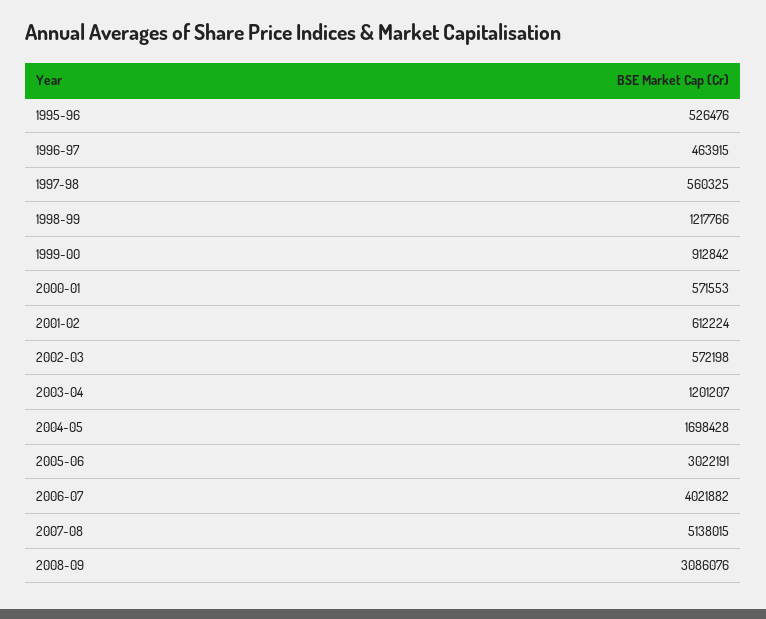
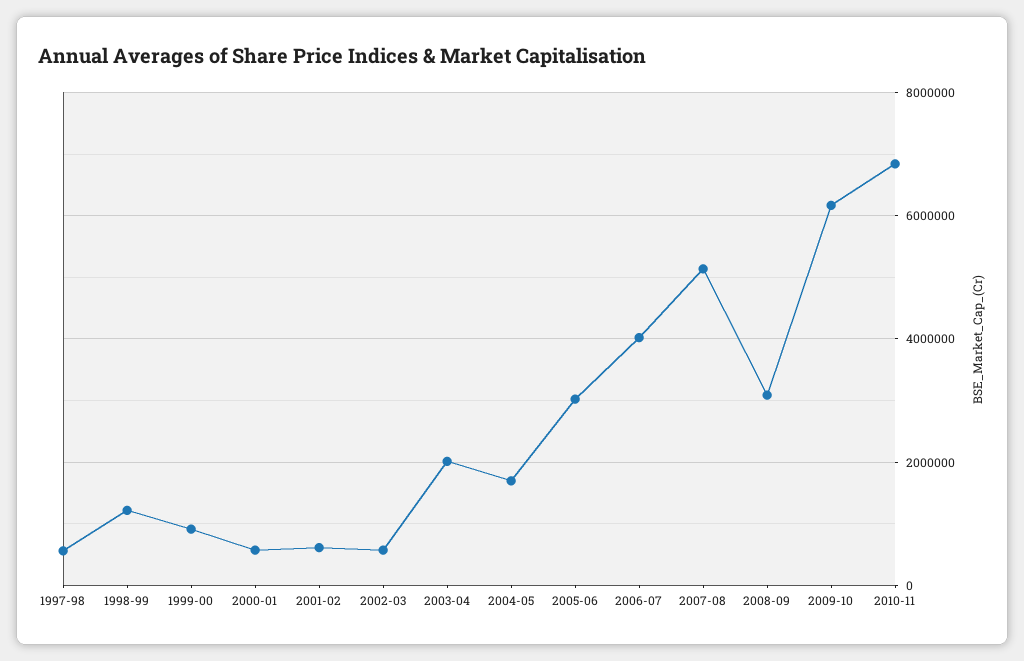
1995-96: 526476 -> none
1996-97: 463915 -> none
2003-04: 1201207 -> 2000000
2009-10: none -> 6200000
2010-11: none -> 6800000

